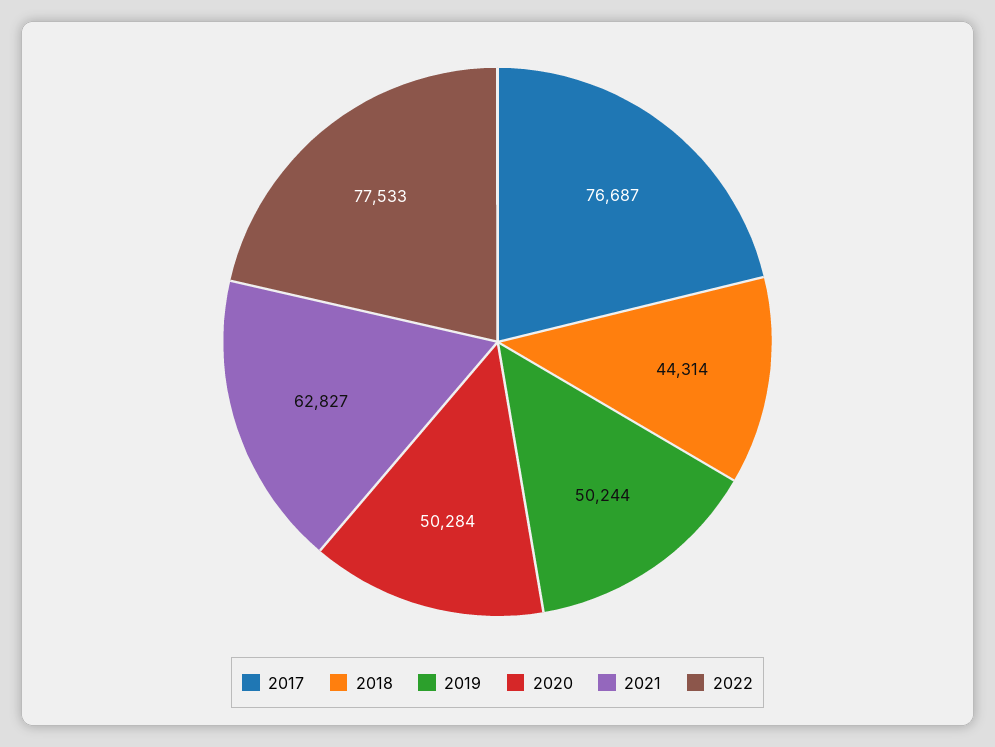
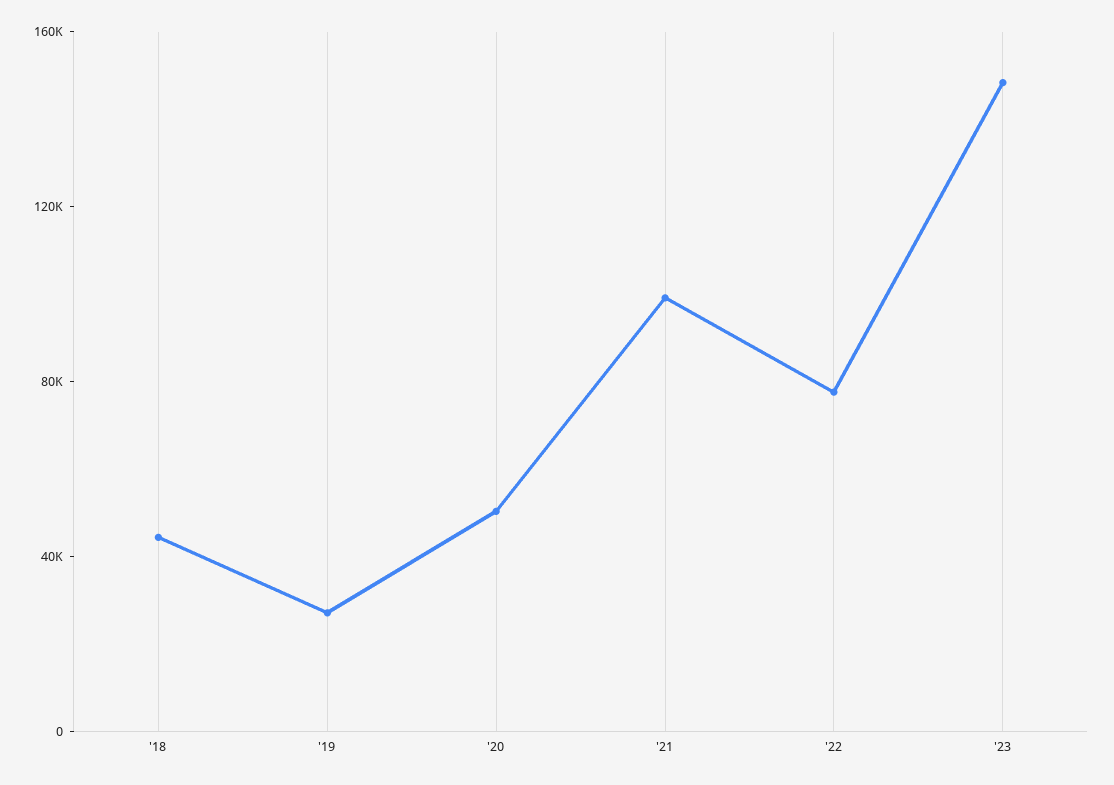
2017: 76687 -> none
2019: 50244 -> 30000
2021: 62827 -> 100000
'23: none -> 150000

